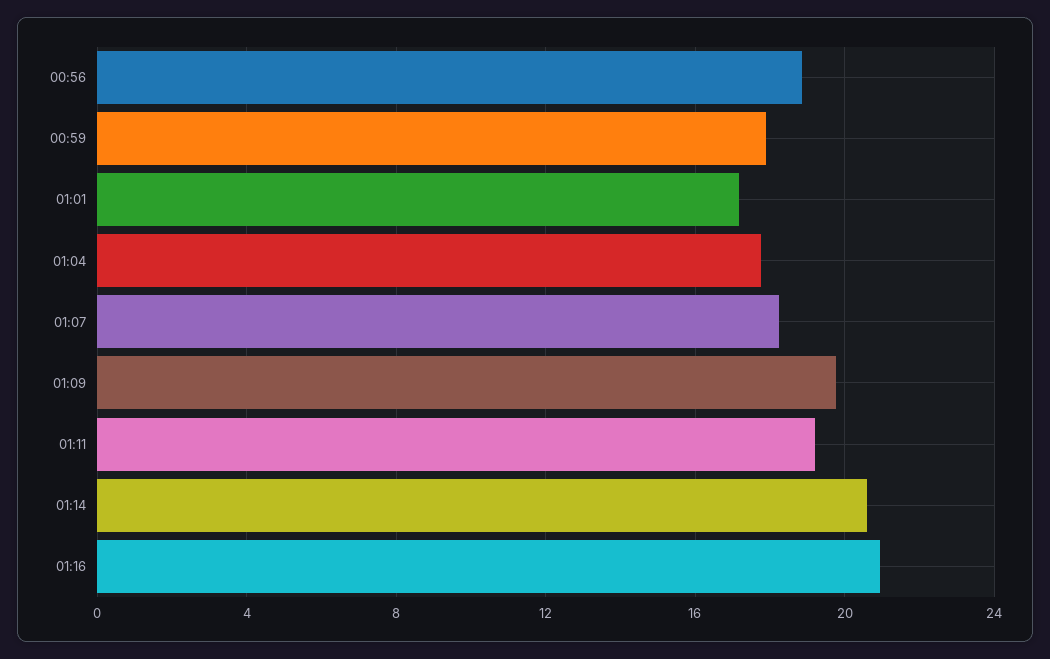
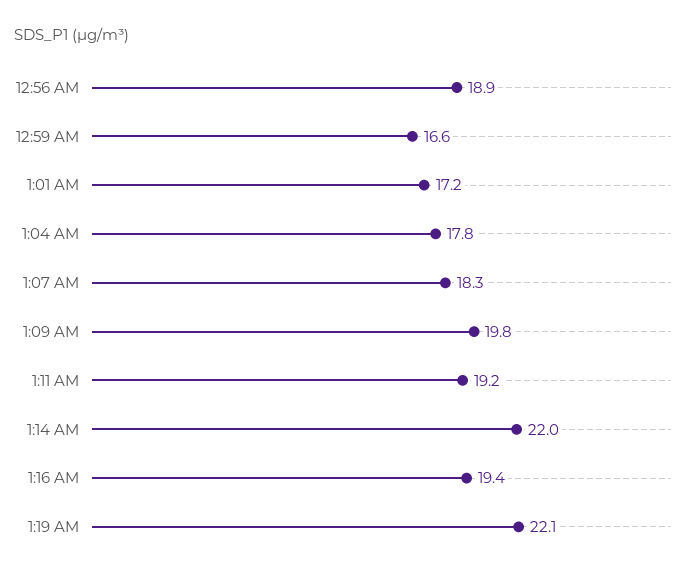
00:59: 18 -> 16.6
01:14: 20.5 -> 22
01:16: 21 -> 19.4
1:19 AM: none -> 22.1

